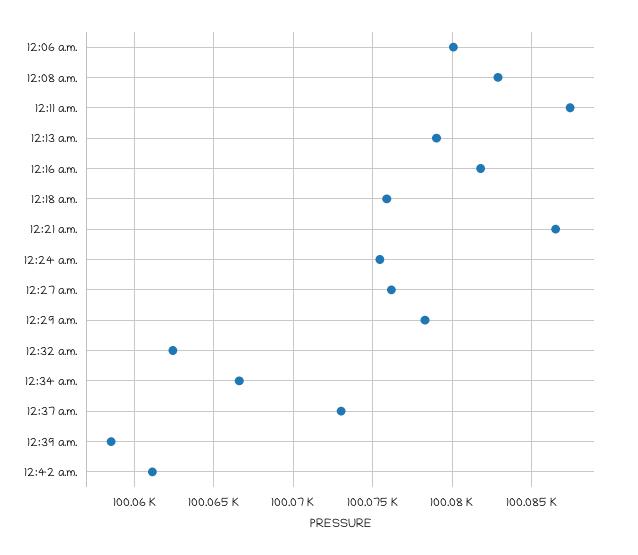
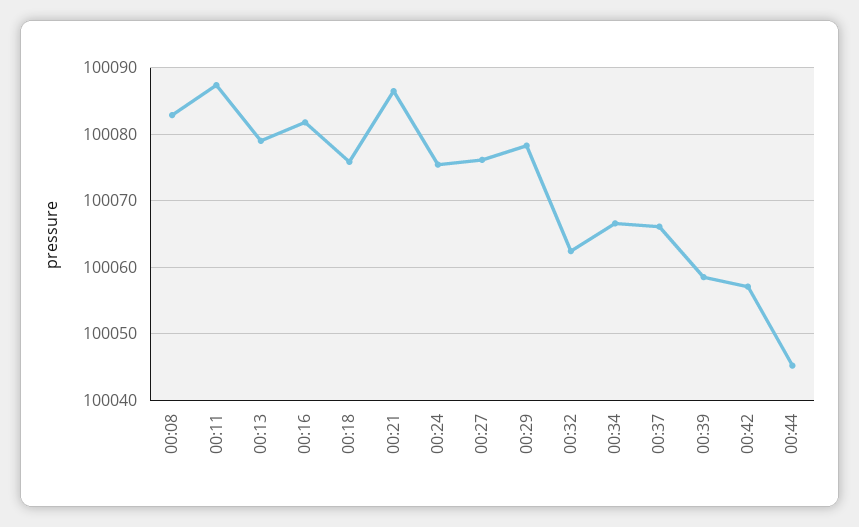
12:06 a.m.: 100080 -> none
12:37 a.m.: 100073 -> 100066
12:42 a.m.: 100061 -> 100057
00:44: none -> 100045

